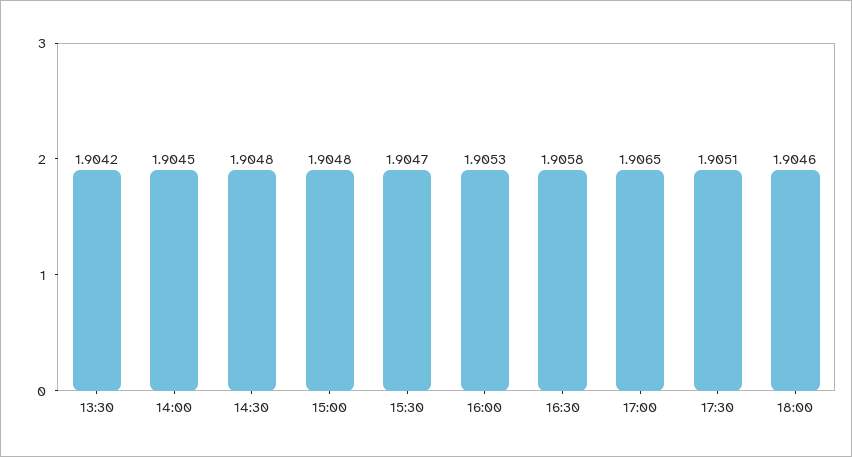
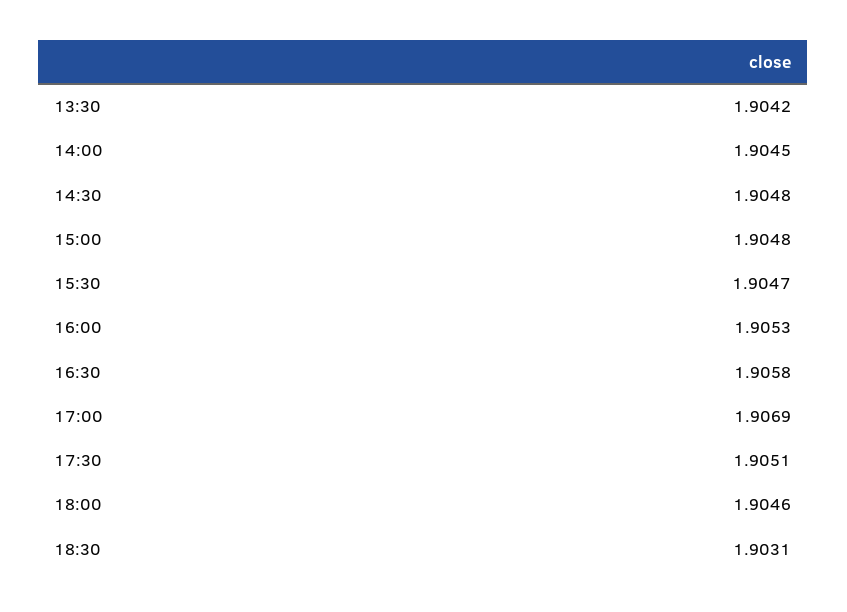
17:00: 1.9065 -> 1.9069
18:30: none -> 1.9031

